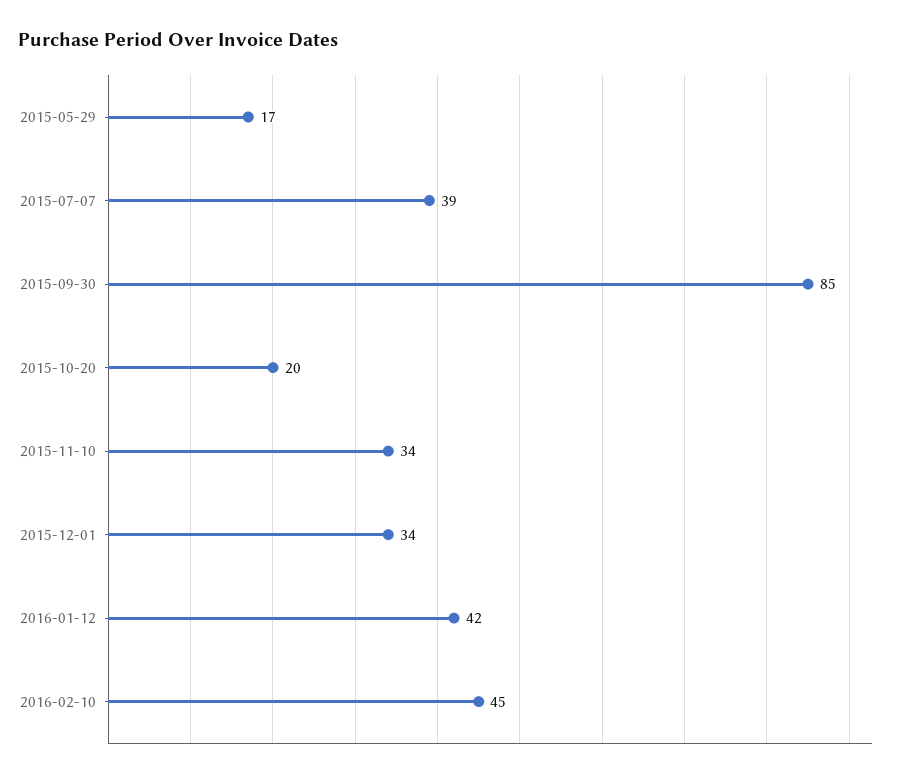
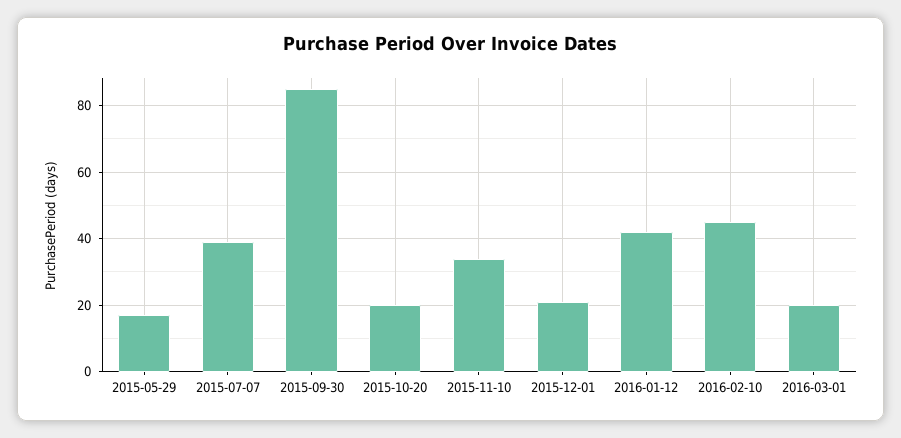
2015-12-01: 34 -> 20
2016-03-01: none -> 20

